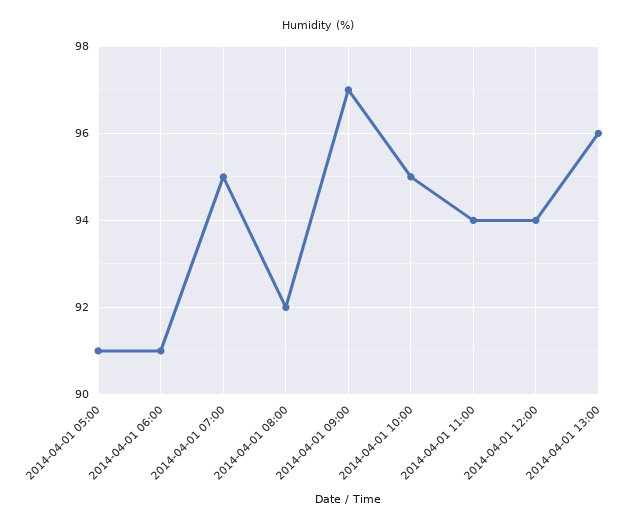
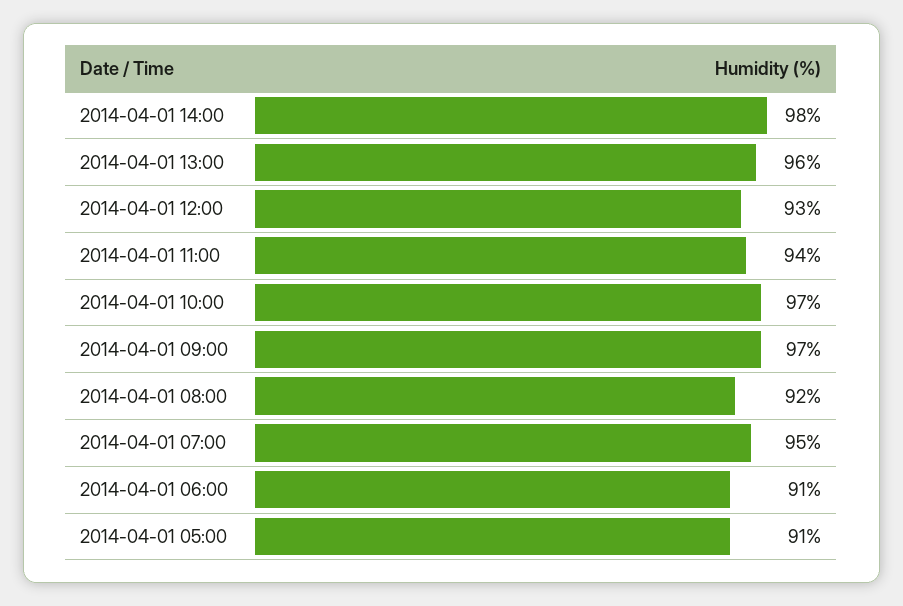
2014-04-01 10:00: 95 -> 97
2014-04-01 12:00: 94 -> 93
2014-04-01 14:00: none -> 98

